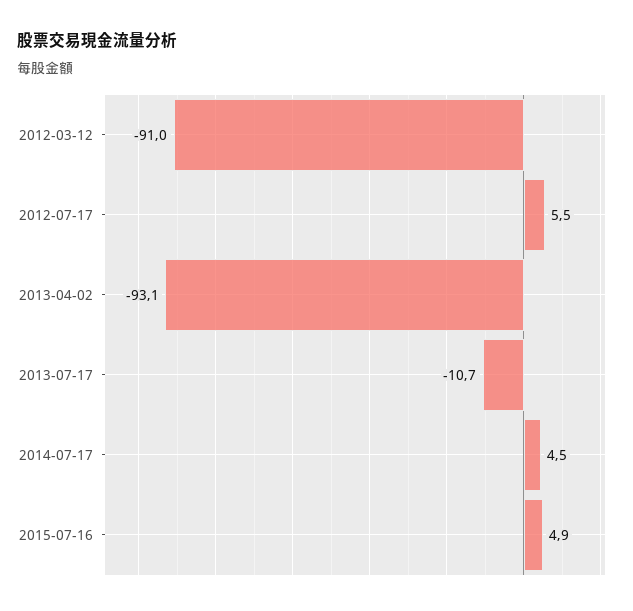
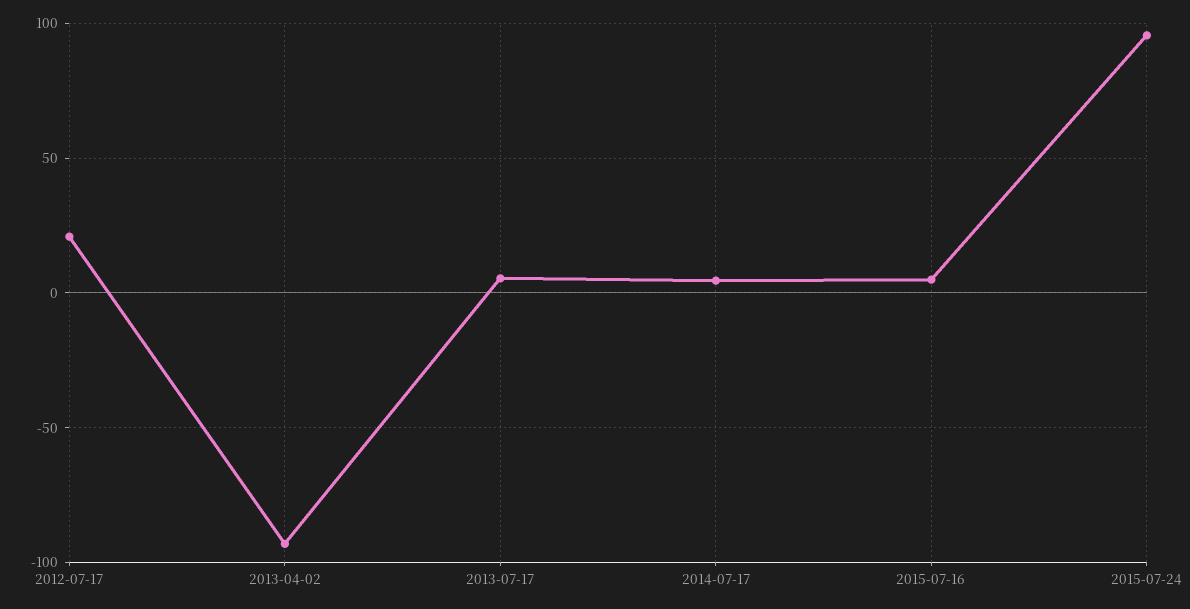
2012-03-12: -91 -> none
2012-07-17: 5.5 -> 20
2013-07-17: -10.7 -> 5
2015-07-24: none -> 95

